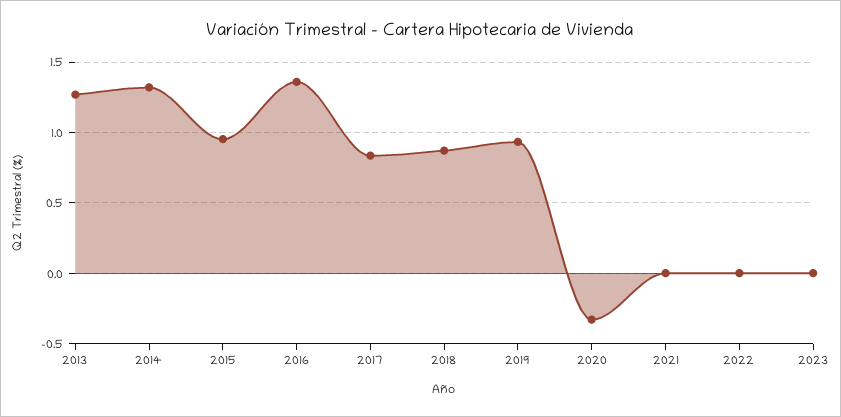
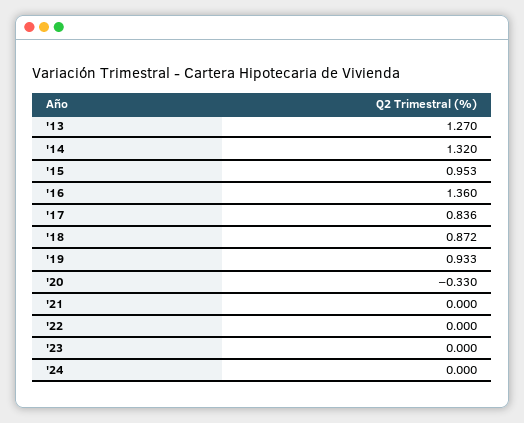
'24: none -> 0

